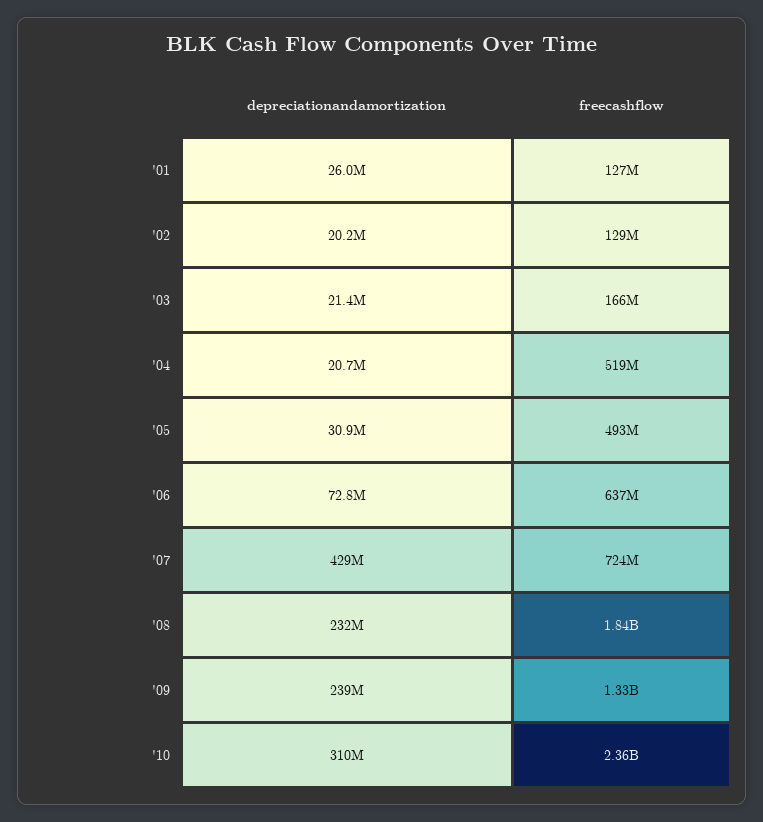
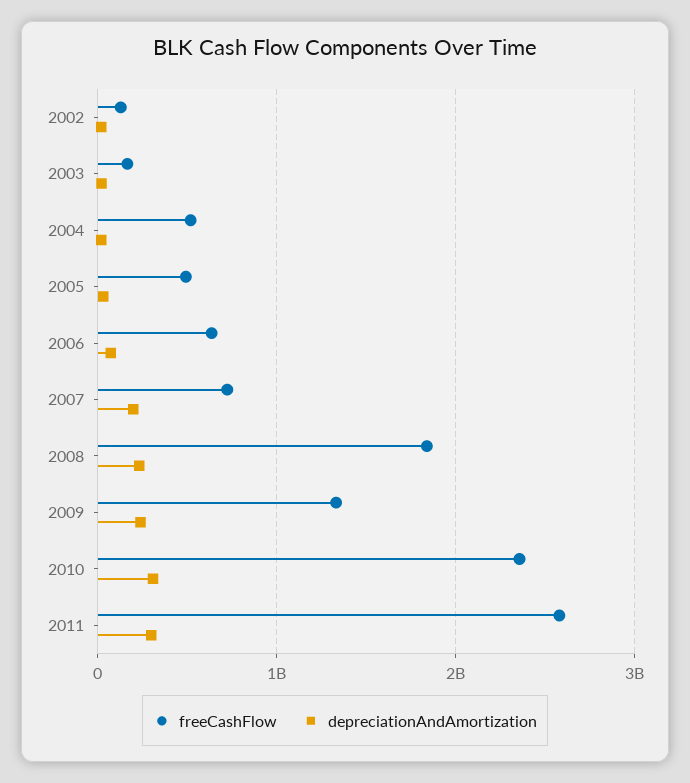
depreciationandamortization, '01: 26000000 -> none
freecashflow, '01: 127000000 -> none
depreciationandamortization, '07: 429000000 -> 200000000
freecashflow, 2011: none -> 2600000000
depreciationandamortization, 2011: none -> 300000000

